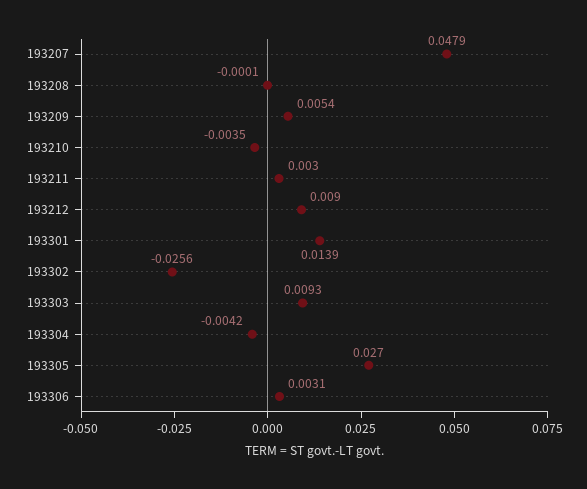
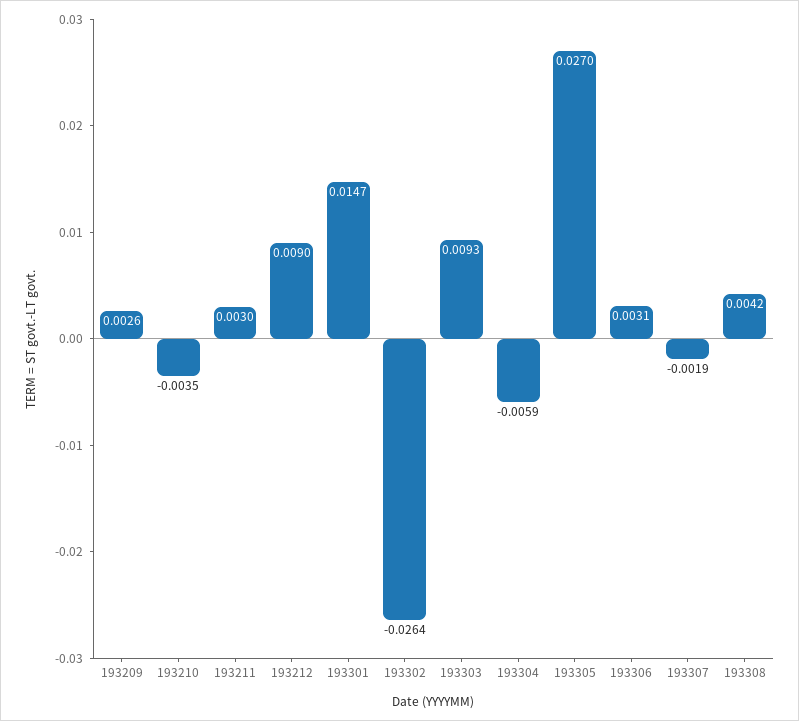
193207: 0.0479 -> none
193208: -0.0001 -> none
193209: 0.0054 -> 0.0026
193301: 0.0139 -> 0.0147
193302: -0.0256 -> -0.0264
193304: -0.0042 -> -0.0059
193307: none -> -0.0019
193308: none -> 0.0042

